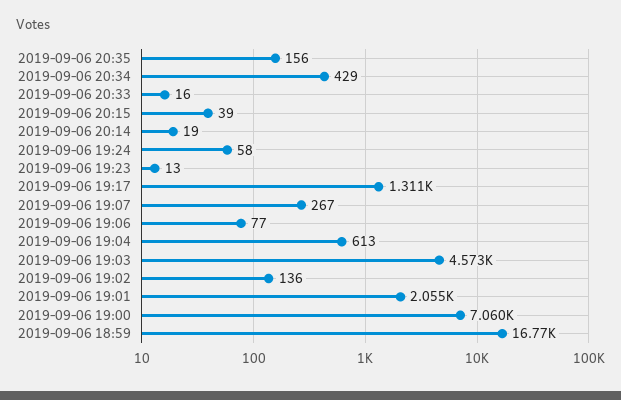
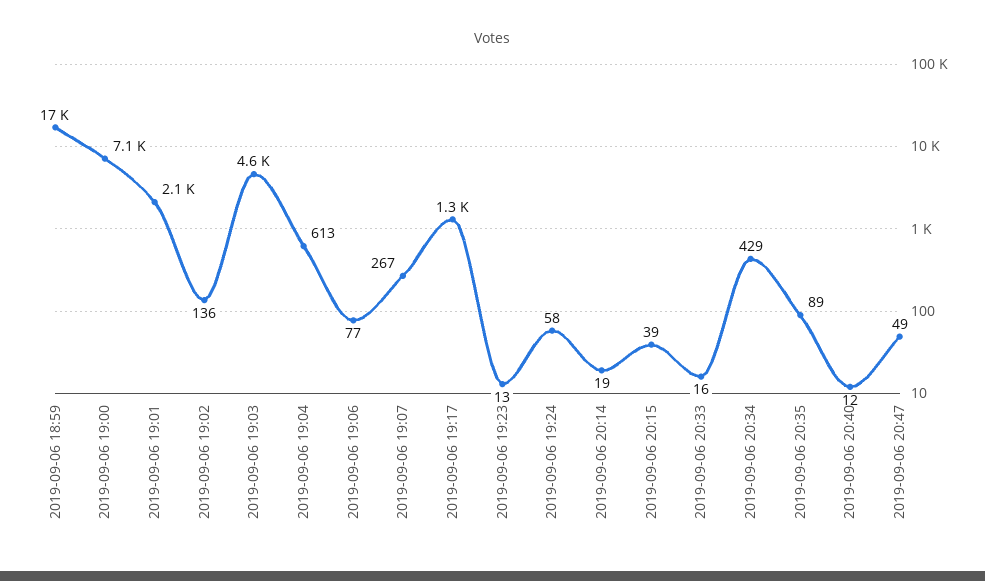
2019-09-06 20:35: 156 -> 89
2019-09-06 20:40: none -> 12
2019-09-06 20:47: none -> 49

